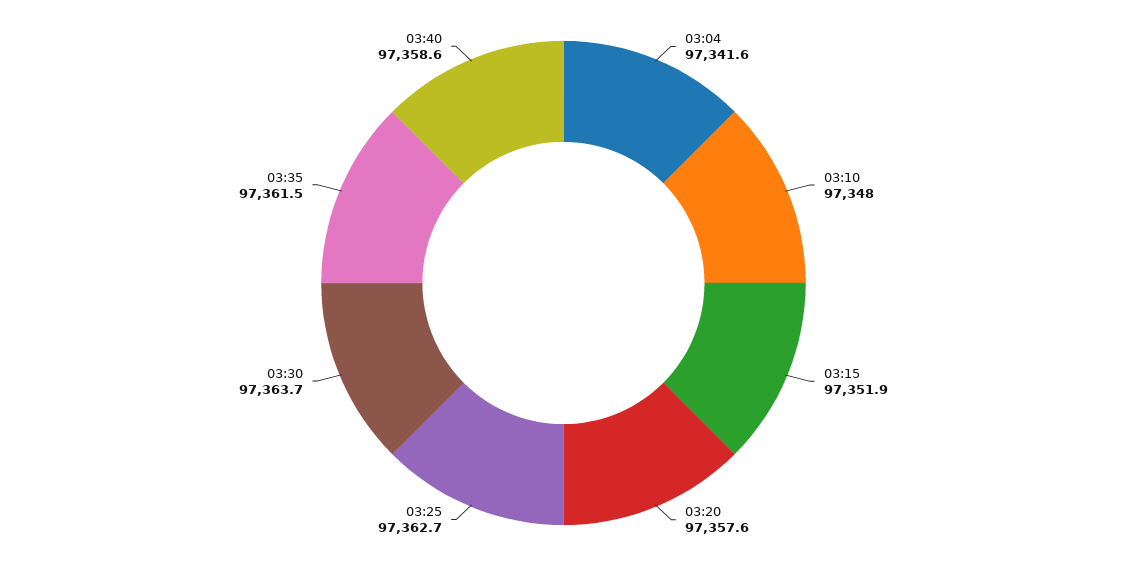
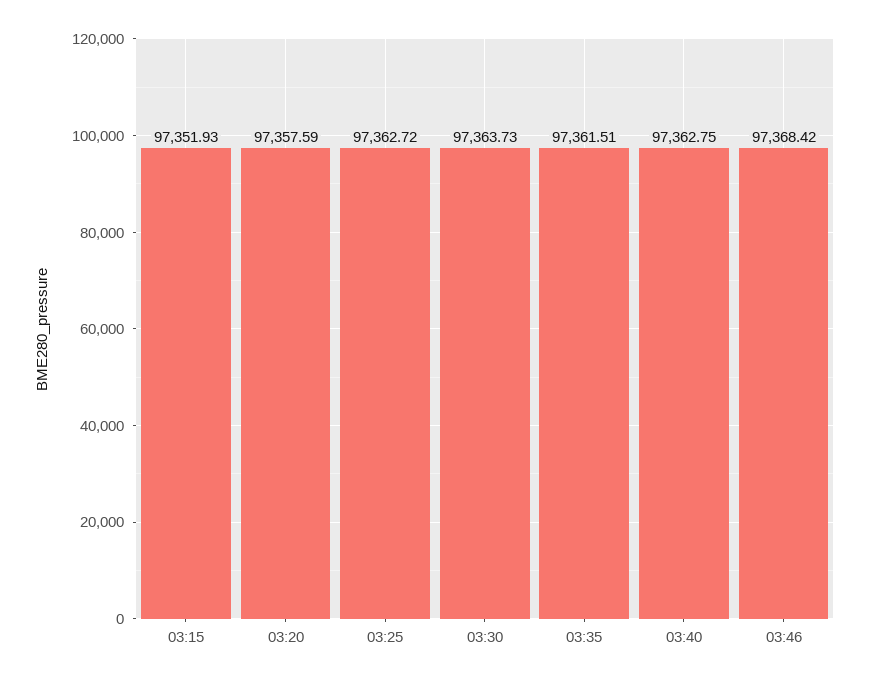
03:04: 97341.6 -> none
03:10: 97348 -> none
03:40: 97358.6 -> 97362.75
03:46: none -> 97368.42

